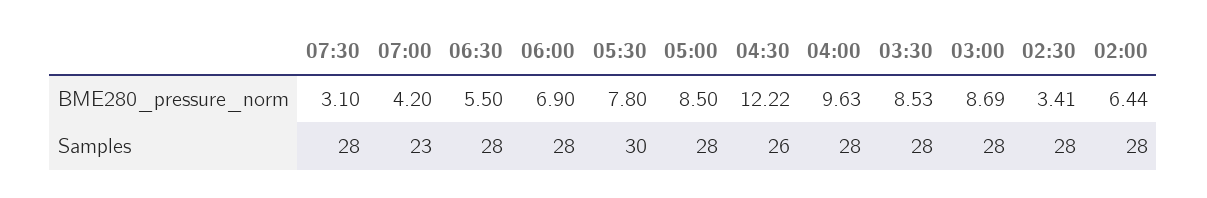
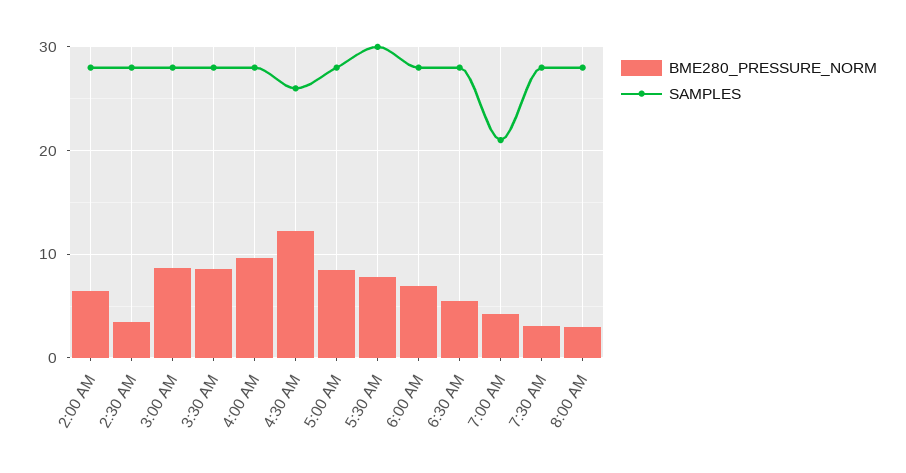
Samples, 07:00: 23 -> 21
BME280_pressure_norm, 8:00 AM: none -> 3
Samples, 8:00 AM: none -> 28

